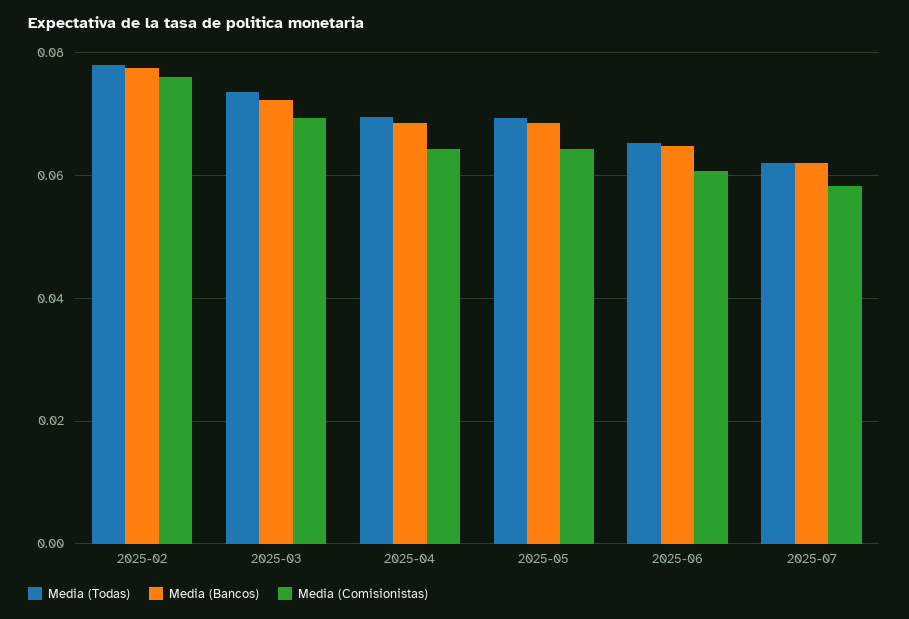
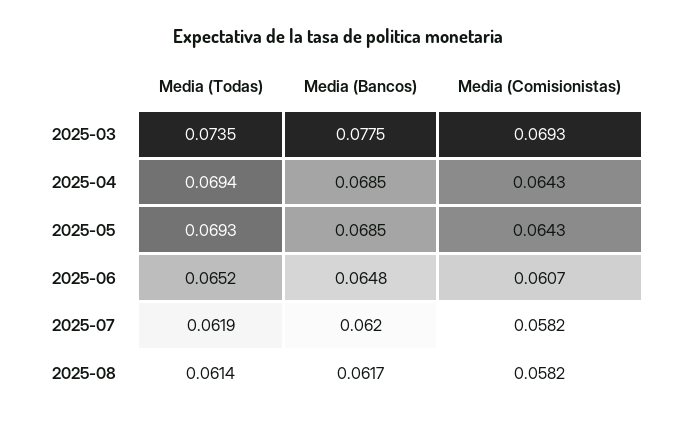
Media (Todas), 2025-02: 0.078 -> none
Media (Bancos), 2025-02: 0.078 -> none
Media (Comisionistas), 2025-02: 0.076 -> none
Media (Bancos), 2025-03: 0.072 -> 0.0775
Media (Todas), 2025-08: none -> 0.0614
Media (Bancos), 2025-08: none -> 0.0617
Media (Comisionistas), 2025-08: none -> 0.0582

